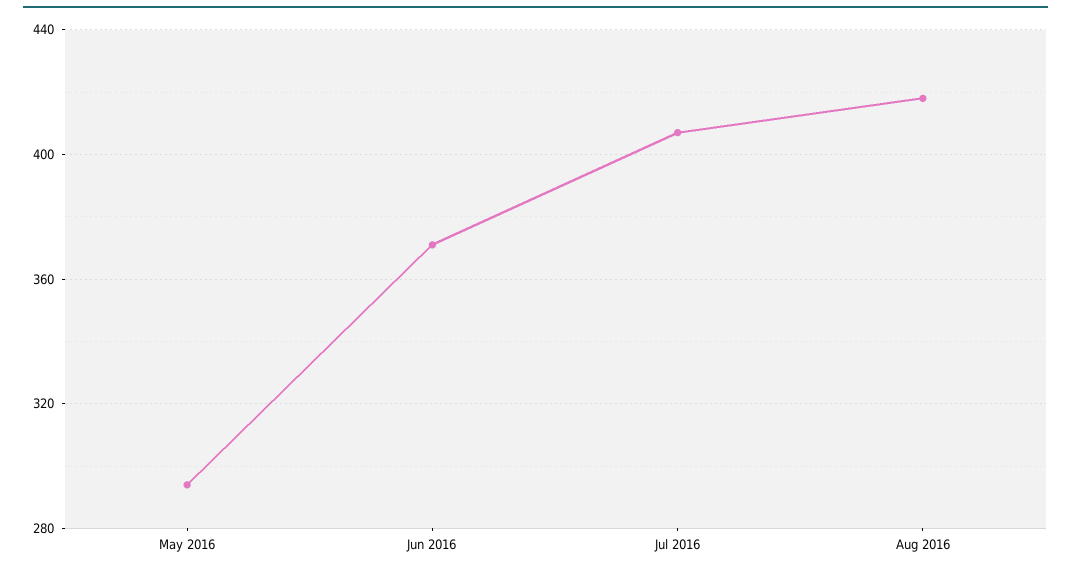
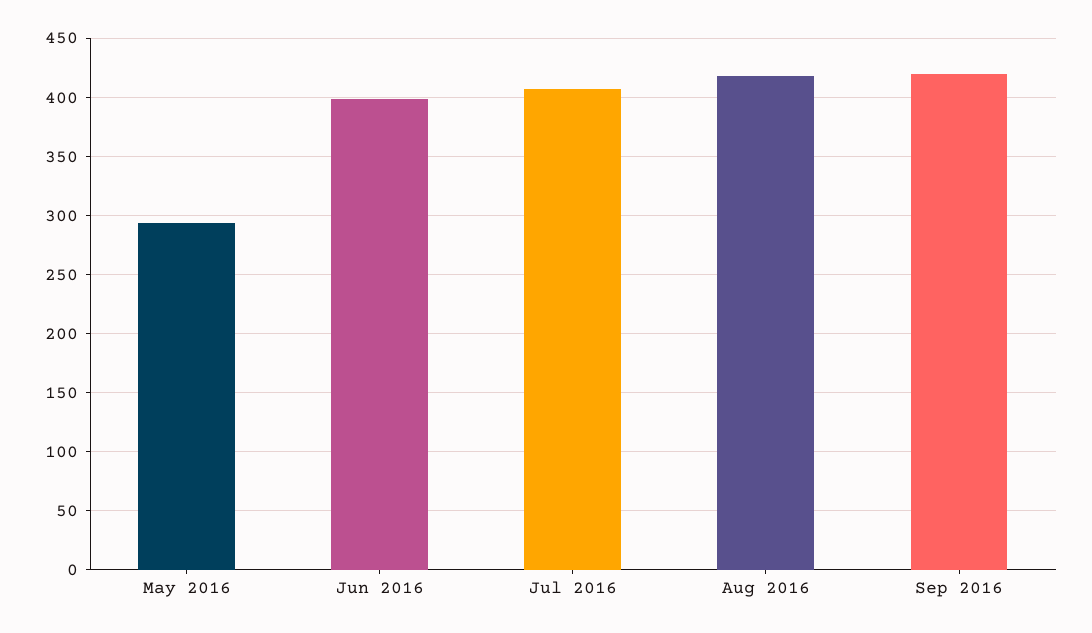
Jun 2016: 370 -> 400
Sep 2016: none -> 420

